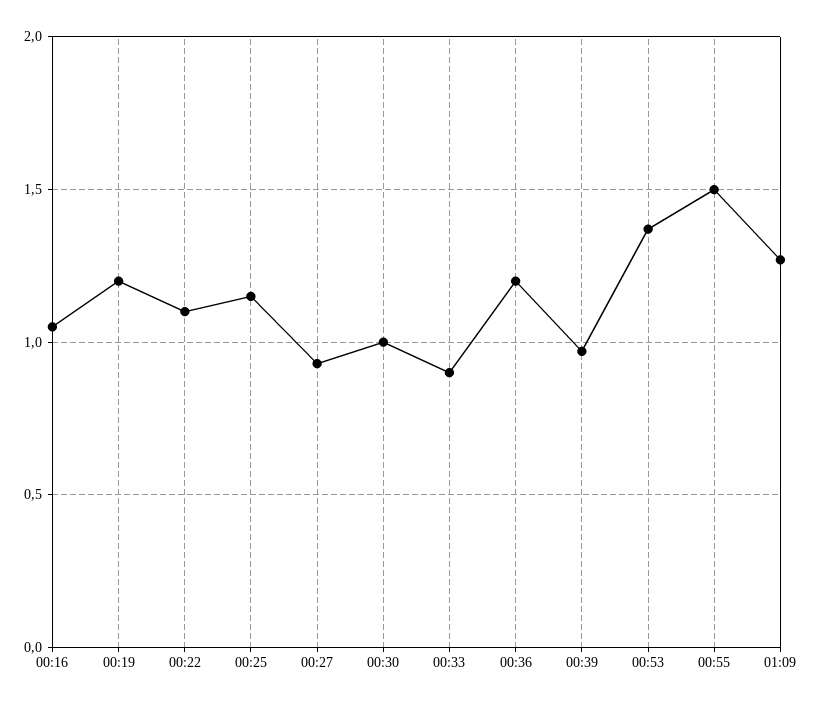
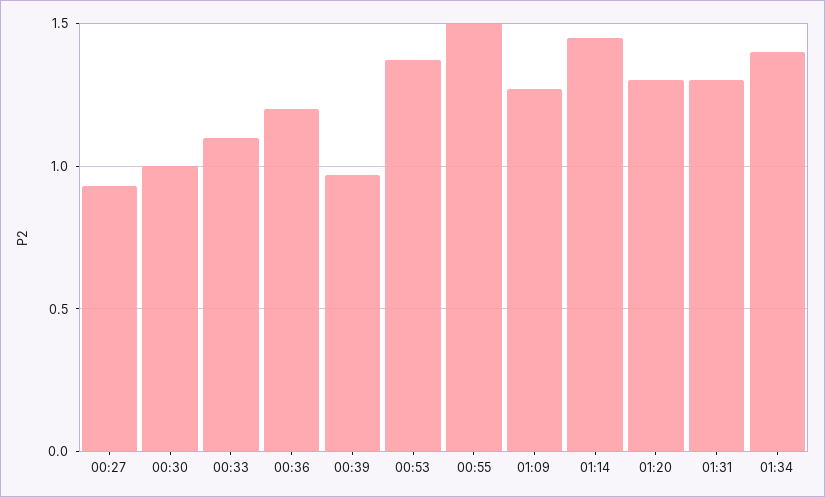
00:16: 1.05 -> none
00:19: 1.2 -> none
00:22: 1.1 -> none
00:25: 1.15 -> none
00:33: 0.9 -> 1.1
01:14: none -> 1.45
01:20: none -> 1.3
01:31: none -> 1.3
01:34: none -> 1.4

